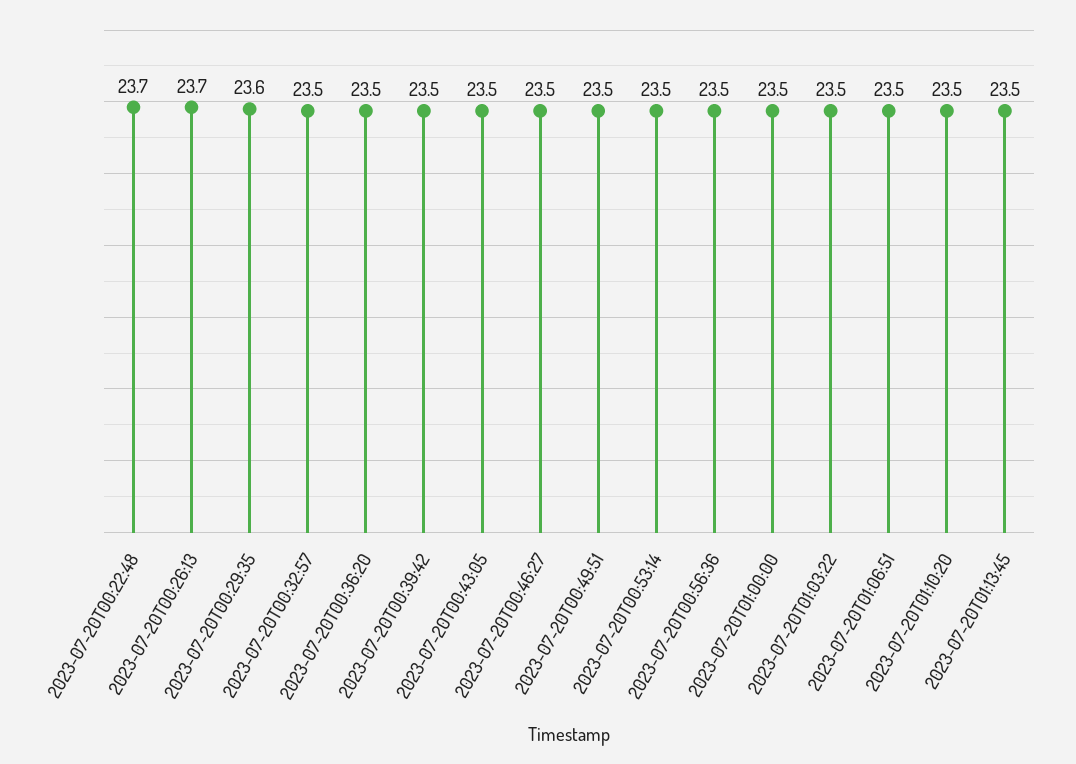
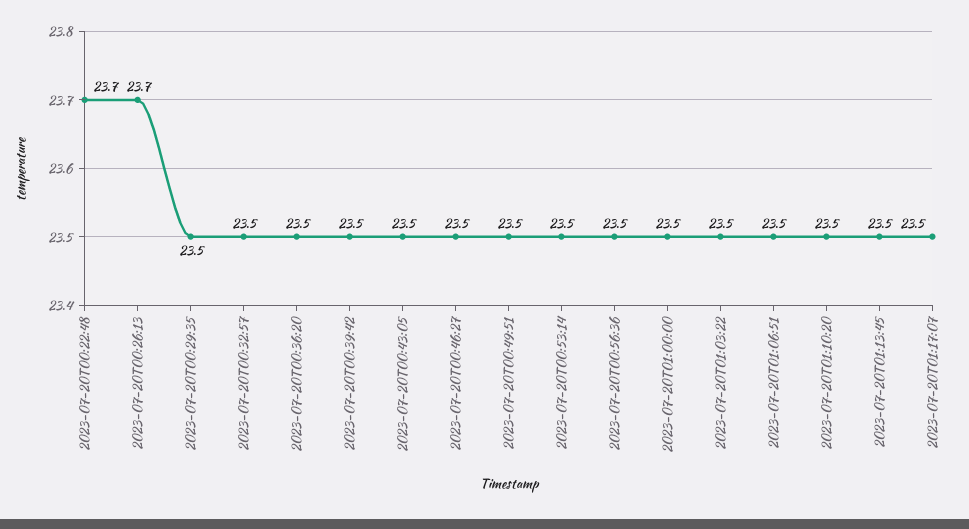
2023-07-20T00:29:35: 23.6 -> 23.5
2023-07-20T01:17:07: none -> 23.5

